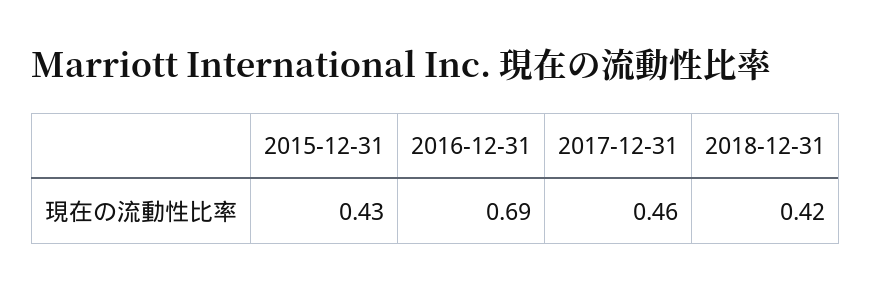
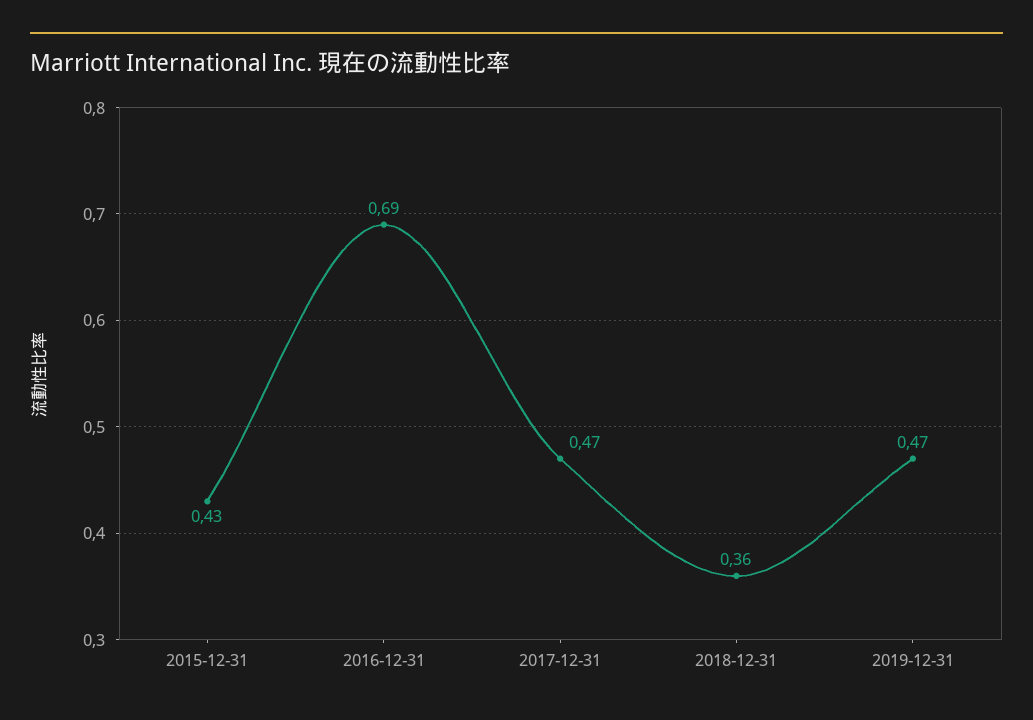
2017-12-31: 0.46 -> 0.47
2018-12-31: 0.42 -> 0.36
2019-12-31: none -> 0.47

